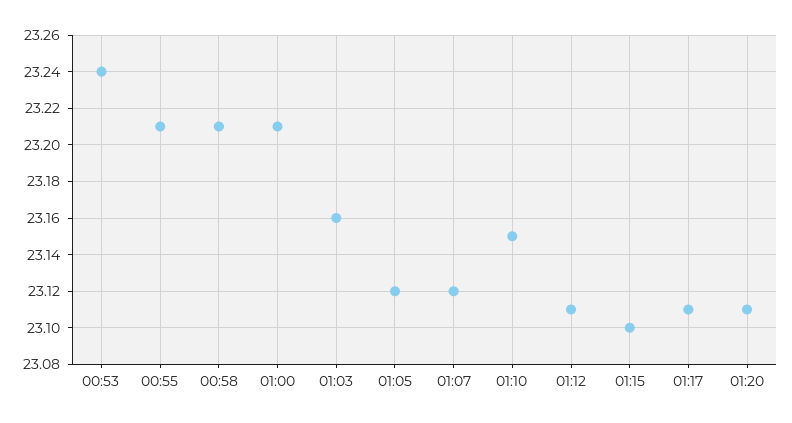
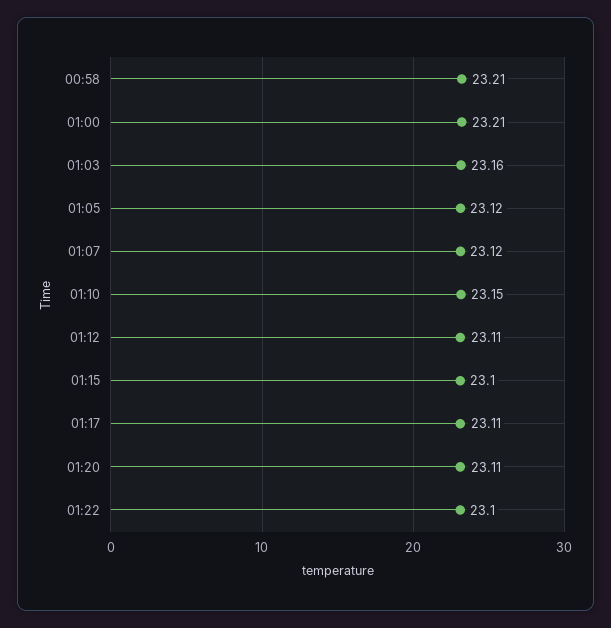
00:53: 23.24 -> none
00:55: 23.21 -> none
01:22: none -> 23.1

